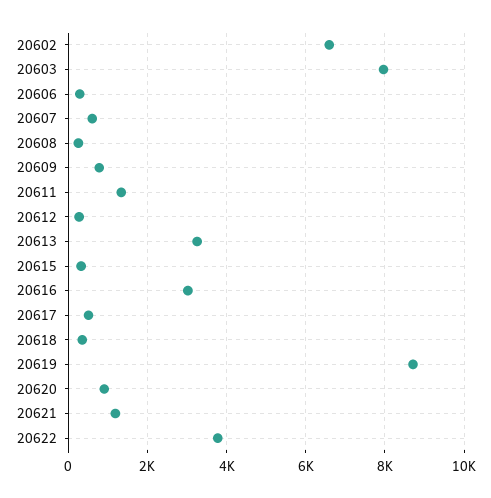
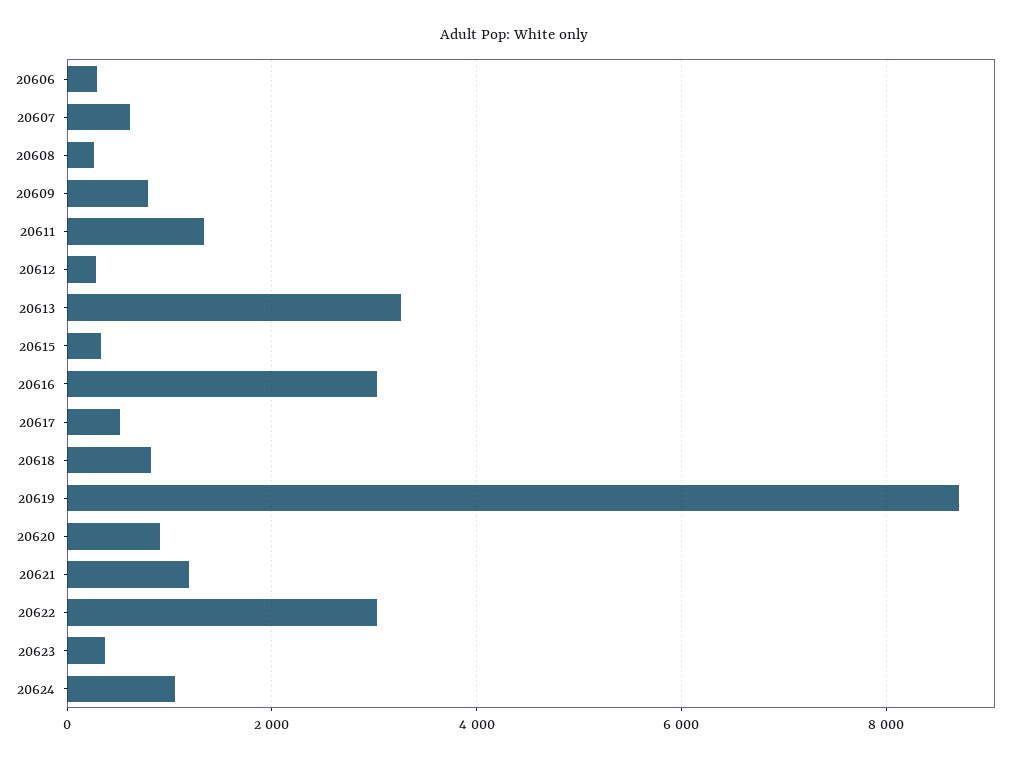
20602: 6600 -> none
20603: 8000 -> none
20618: 400 -> 800
20622: 3800 -> 3000
20623: none -> 400
20624: none -> 1000

